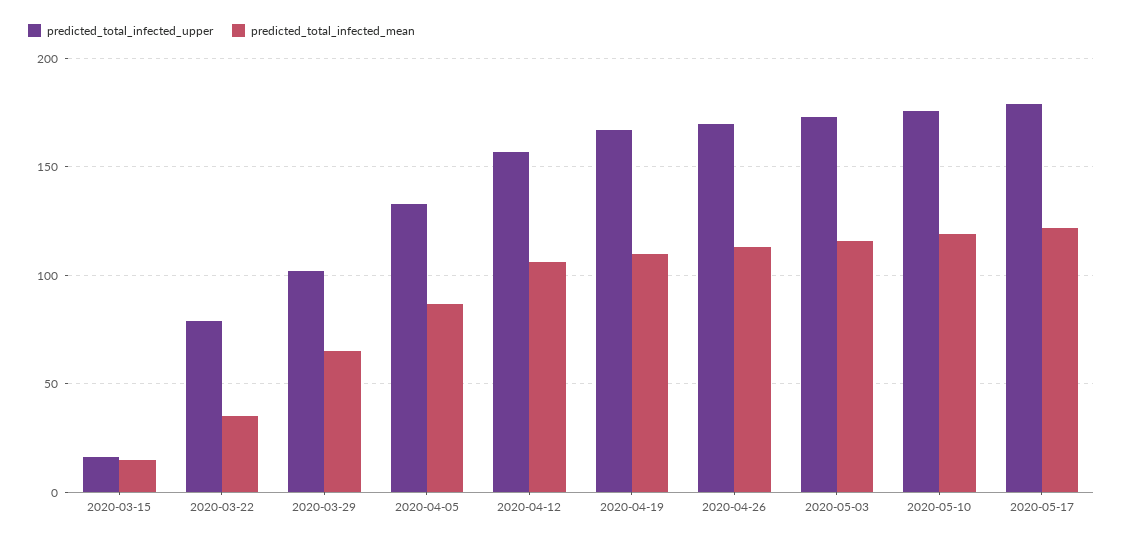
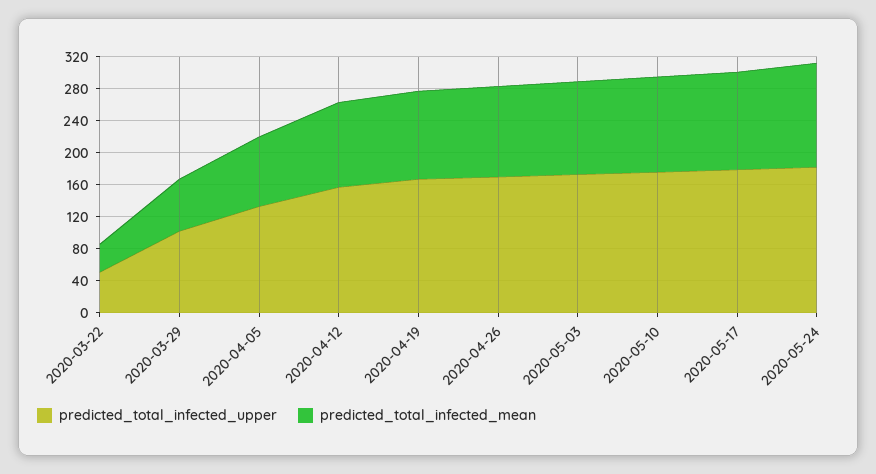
predicted_total_infected_upper, 2020-03-15: 15 -> none
predicted_total_infected_mean, 2020-03-15: 15 -> none
predicted_total_infected_upper, 2020-03-22: 80 -> 50
predicted_total_infected_upper, 2020-05-24: none -> 180
predicted_total_infected_mean, 2020-05-24: none -> 130

